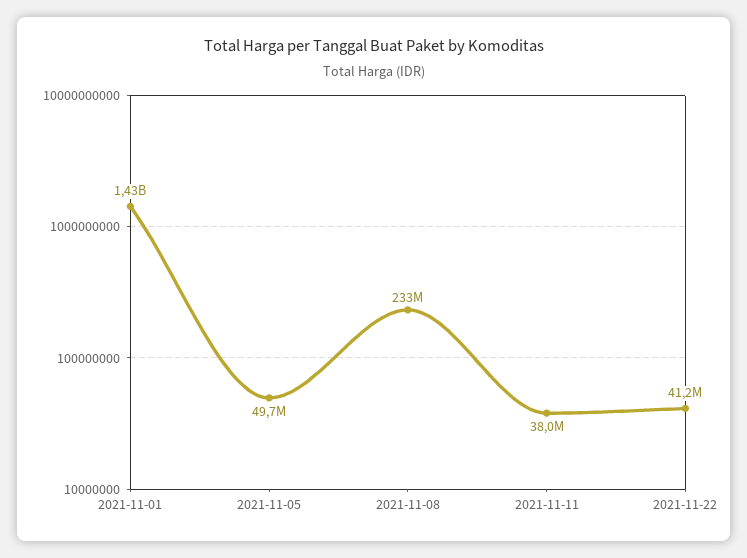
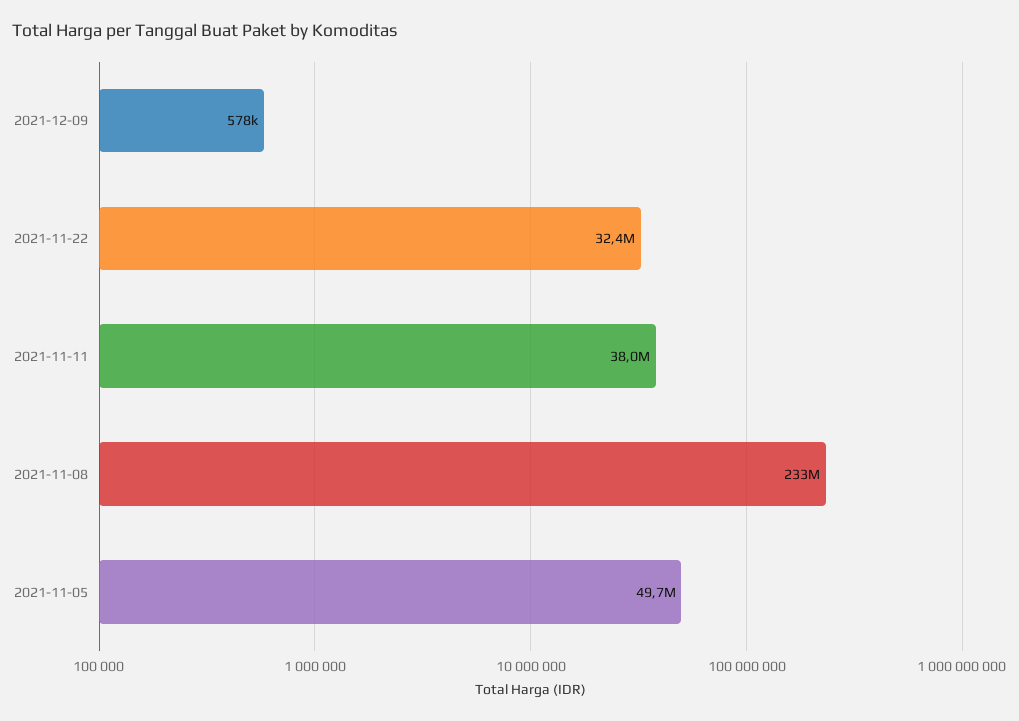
2021-11-01: 1430000000 -> none
2021-11-22: 41200000 -> 32400000
2021-12-09: none -> 578000

